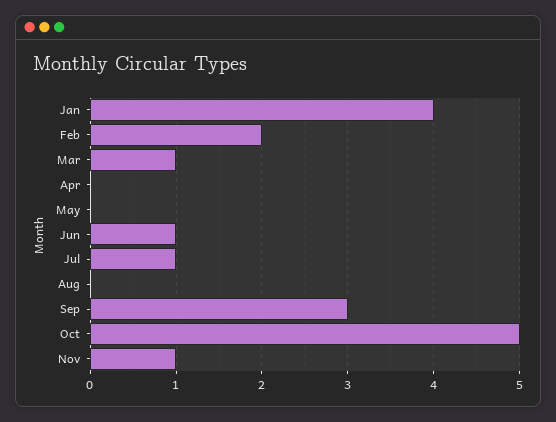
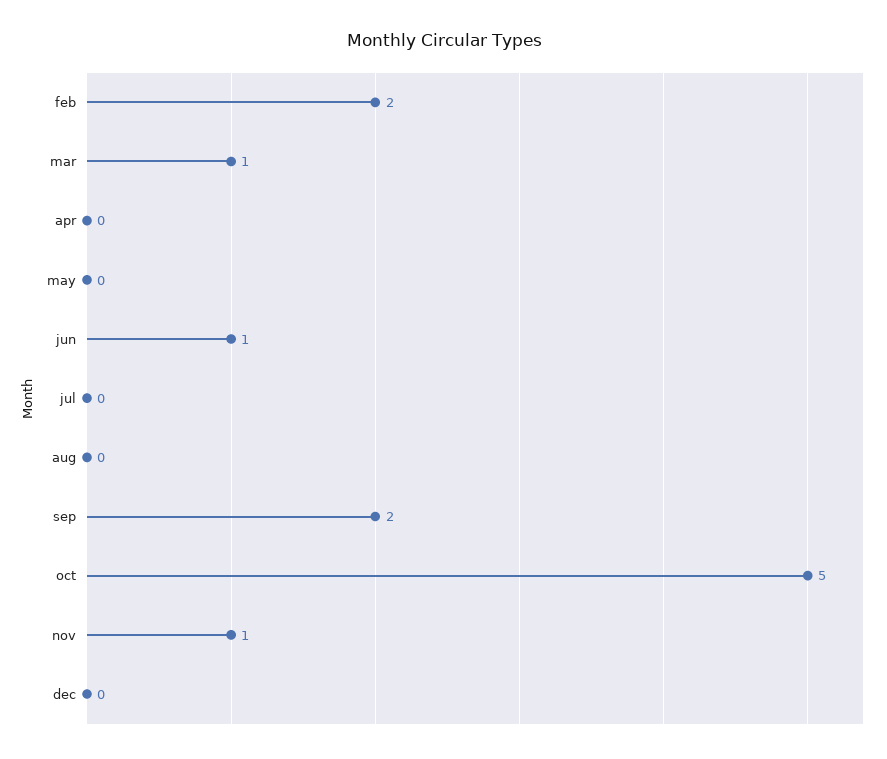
Jan: 4 -> none
Jul: 1 -> 0
Sep: 3 -> 2
dec: none -> 0

